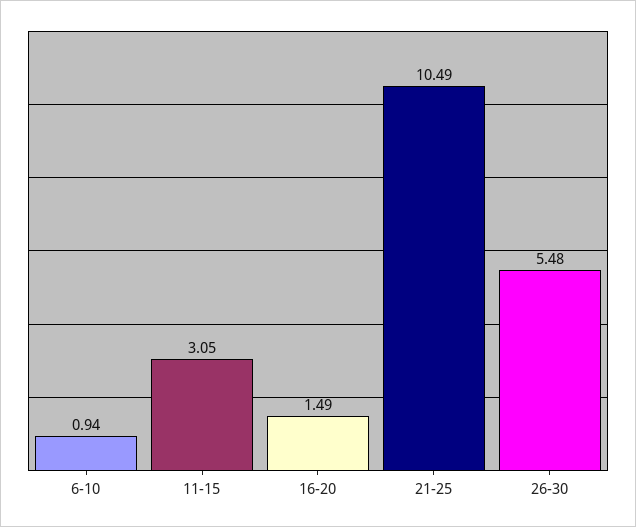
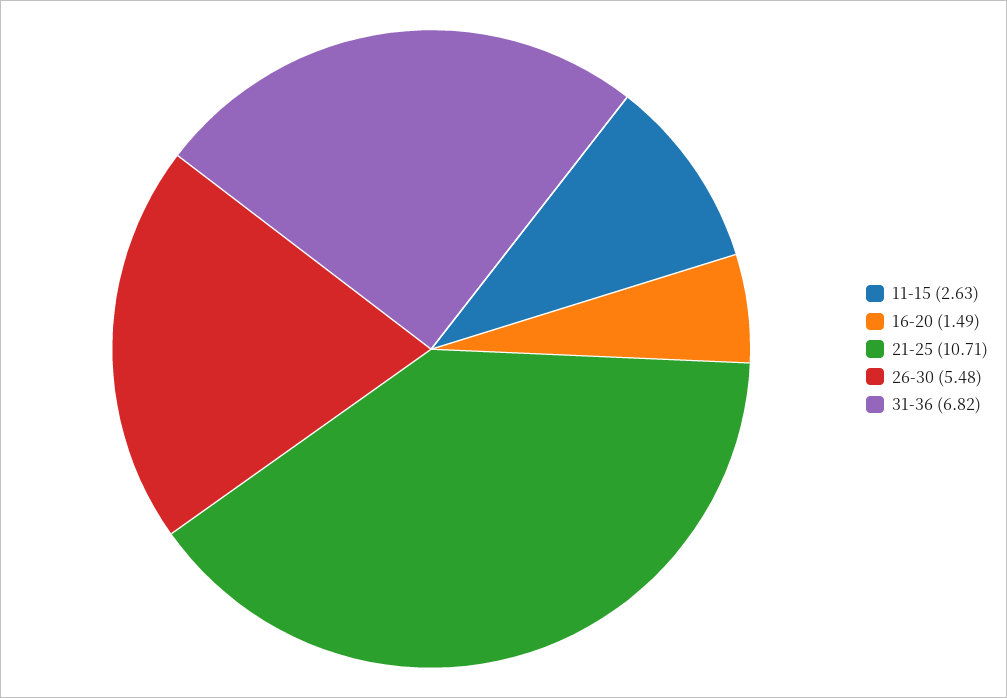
6-10: 0.94 -> none
11-15: 3.05 -> 2.63
21-25: 10.49 -> 10.71
31-36: none -> 6.82

